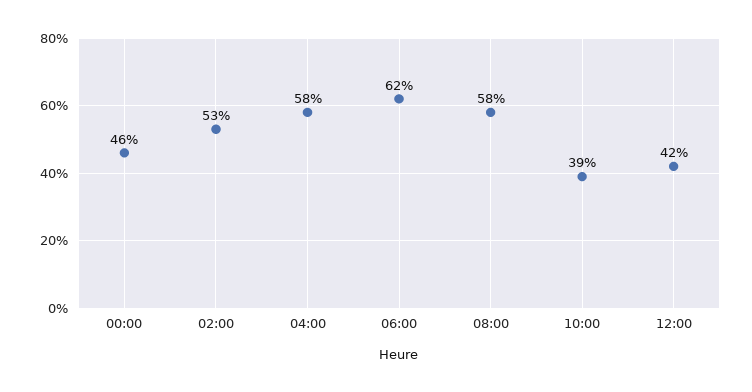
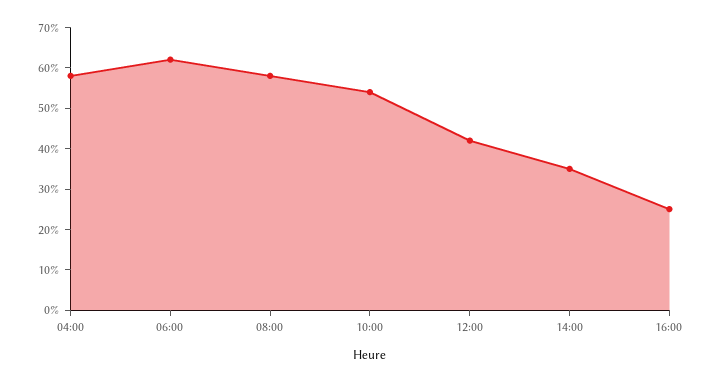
00:00: 46 -> none
02:00: 53 -> none
10:00: 39 -> 55
14:00: none -> 35
16:00: none -> 25

